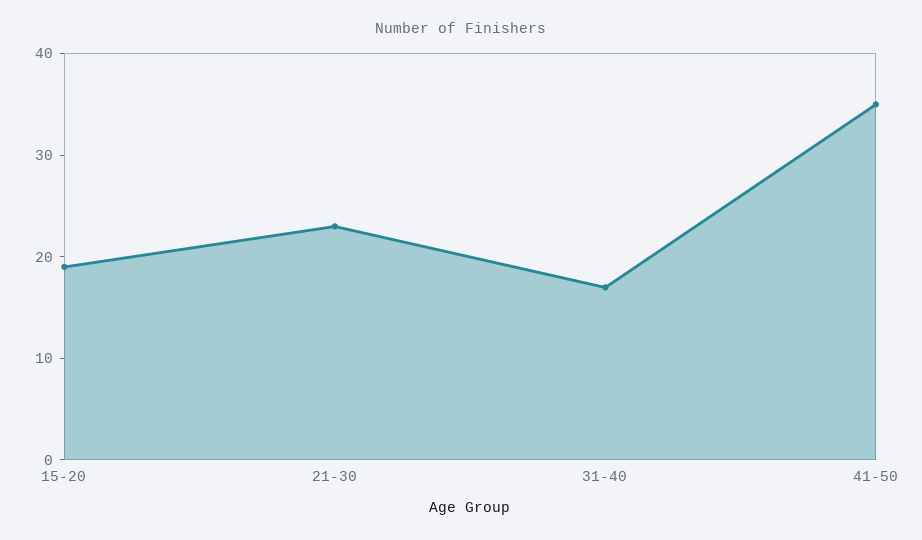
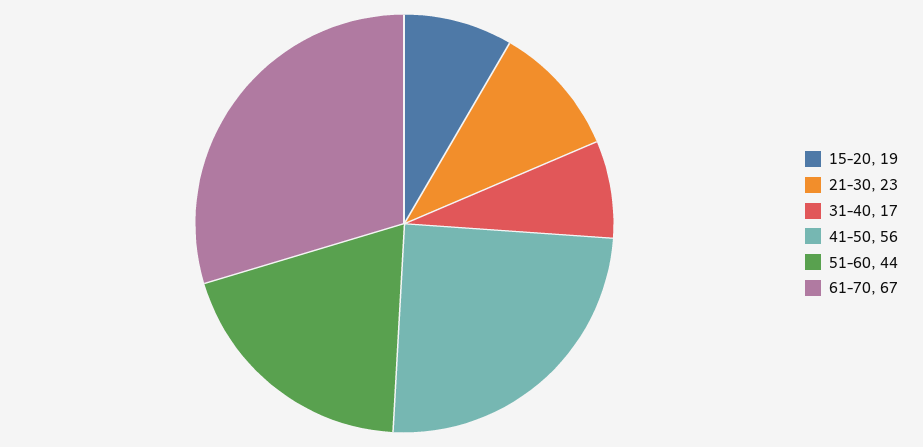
41-50: 35 -> 56
51-60: none -> 44
61-70: none -> 67

